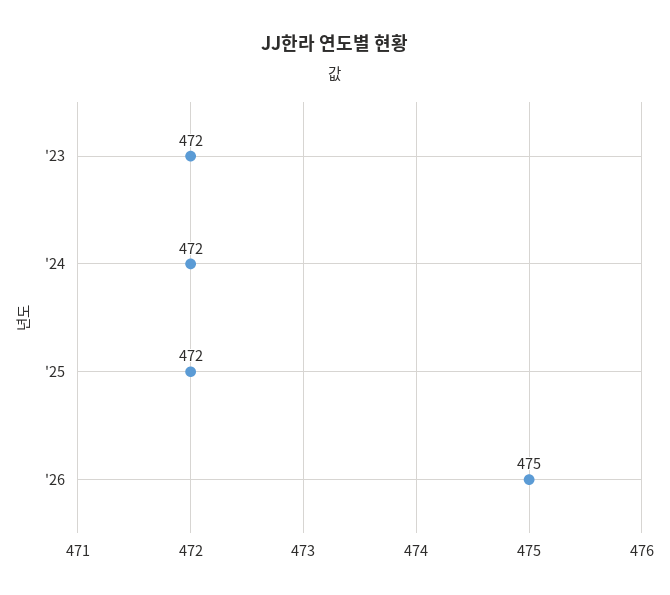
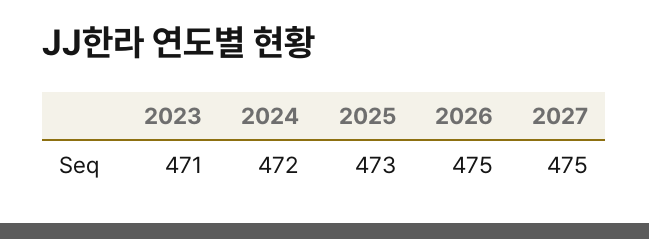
'23: 472 -> 471
'25: 472 -> 473
2027: none -> 475

